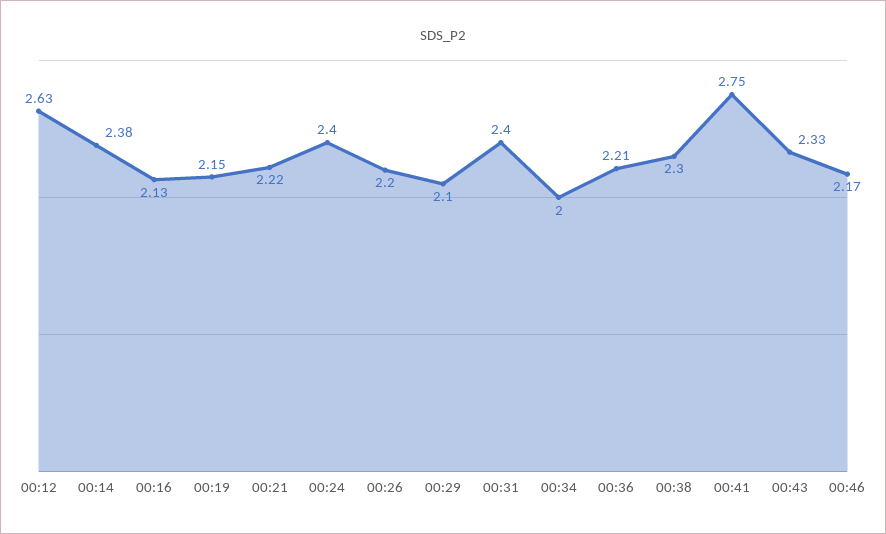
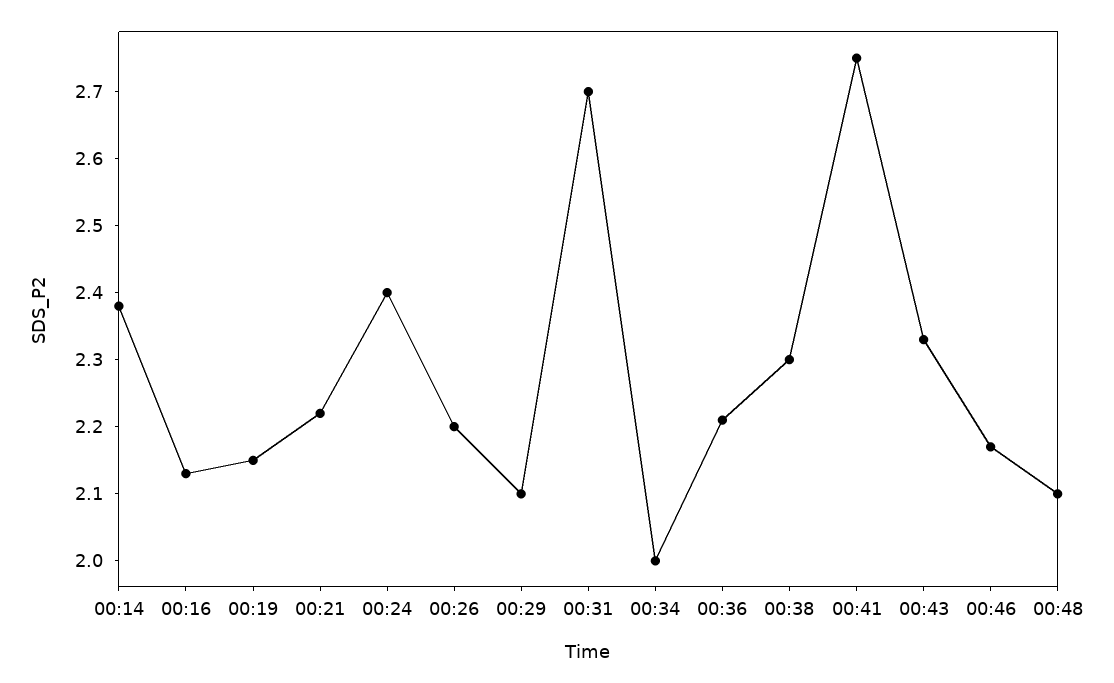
00:12: 2.63 -> none
00:31: 2.4 -> 2.7
00:48: none -> 2.1

